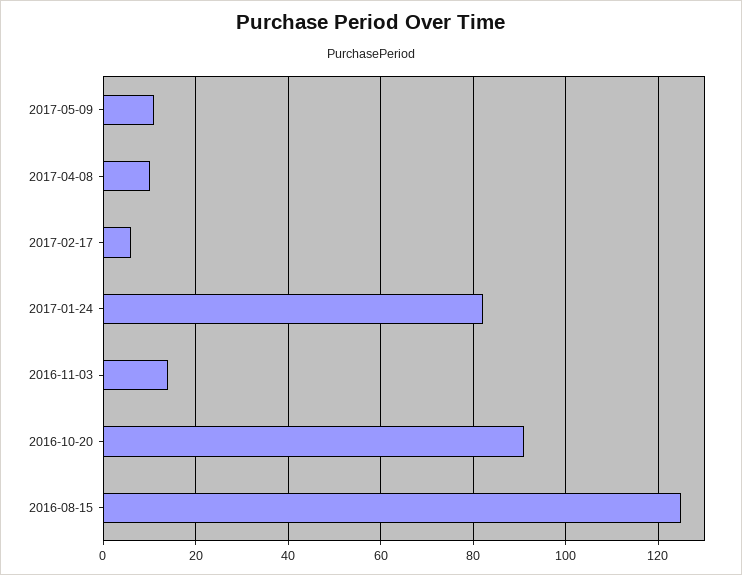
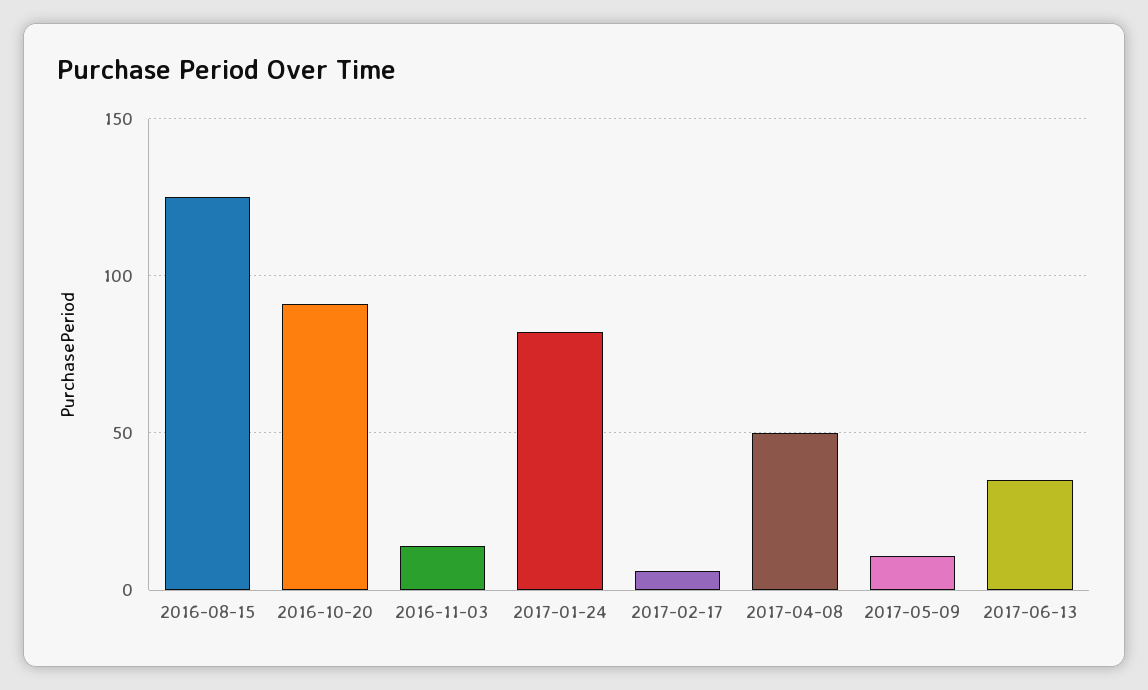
2017-04-08: 10 -> 50
2017-06-13: none -> 35

